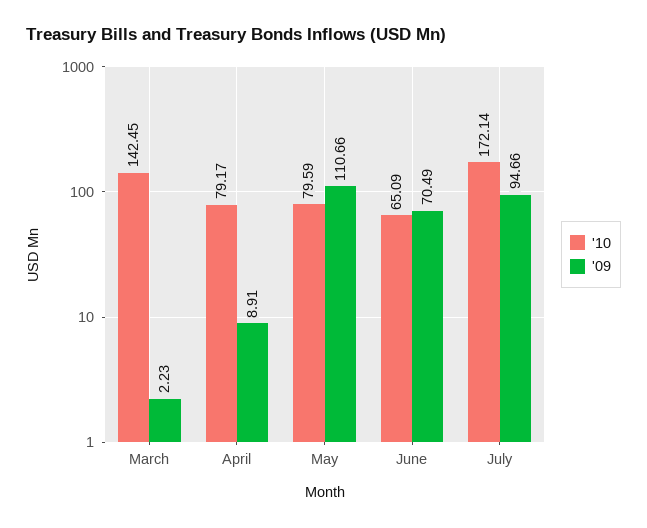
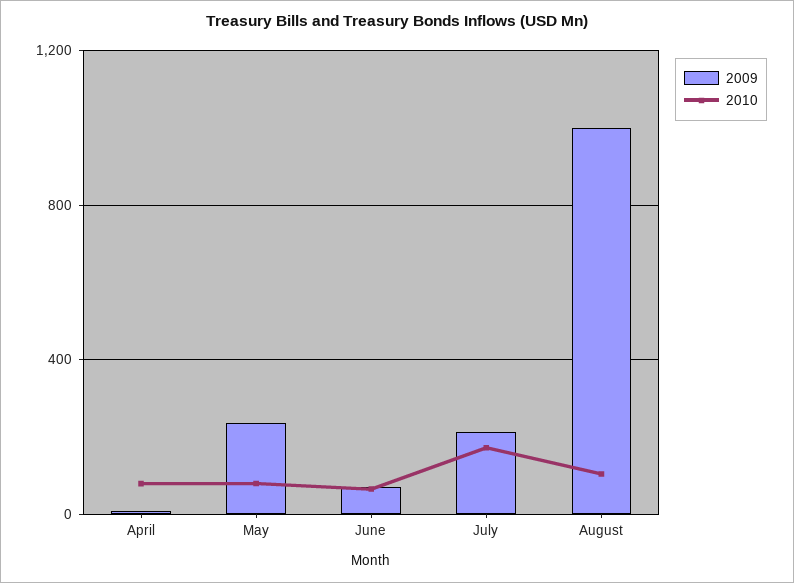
'10, March: 142.45 -> none
'09, March: 2.23 -> none
'09, May: 110.66 -> 250
'09, July: 94.66 -> 200
'09, August: none -> 1000
'10, August: none -> 100

